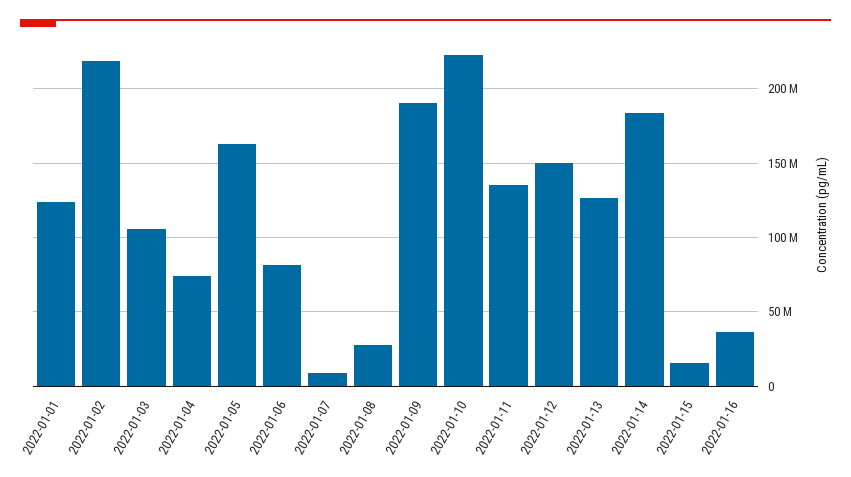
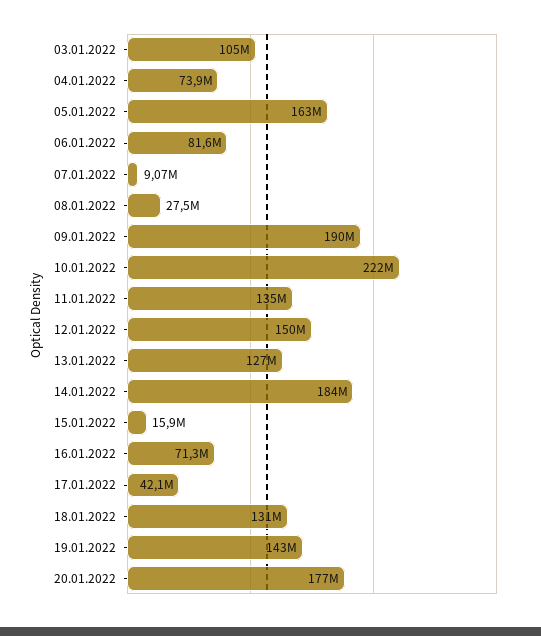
2022-01-01: 125000000 -> none
2022-01-02: 220000000 -> none
2022-01-16: 35000000 -> 71300000
17.01.2022: none -> 42100000
18.01.2022: none -> 131000000
19.01.2022: none -> 143000000
20.01.2022: none -> 177000000

